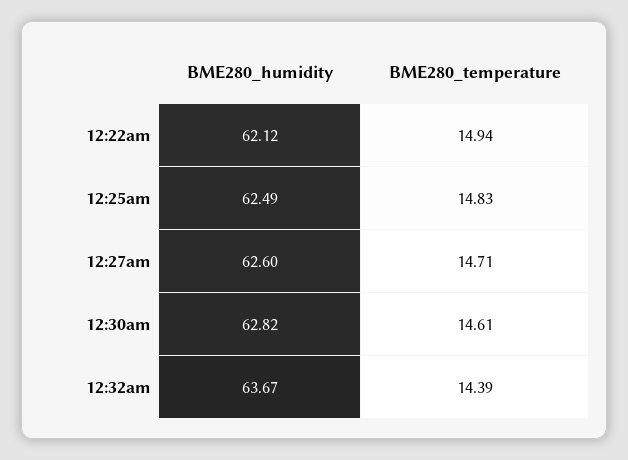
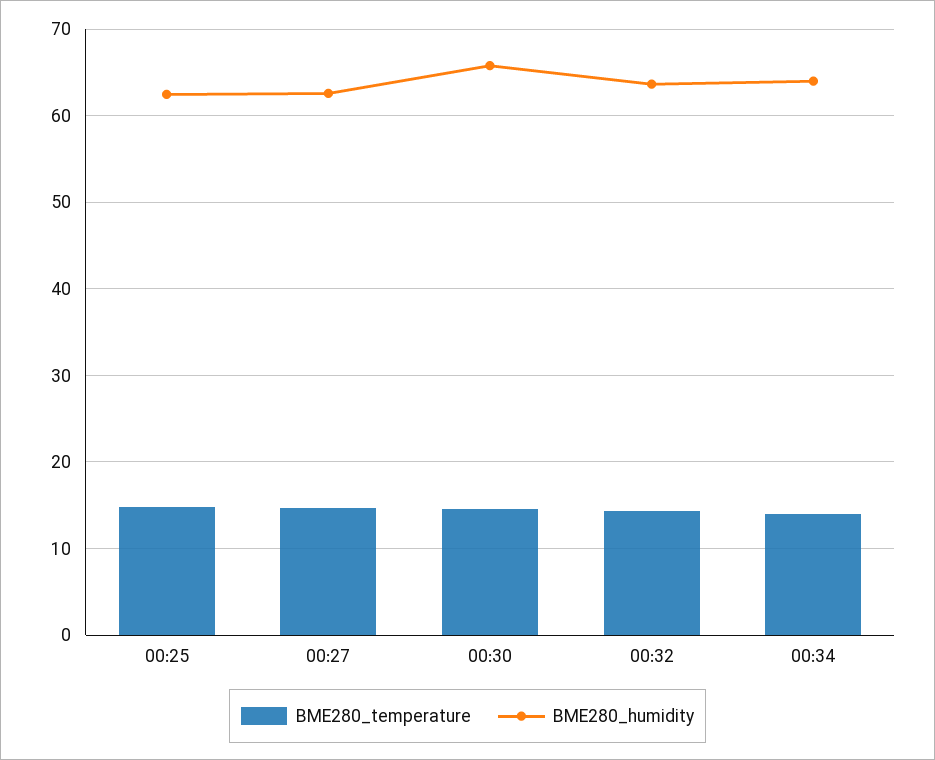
BME280_humidity, 12:22am: 62.12 -> none
BME280_temperature, 12:22am: 14.94 -> none
BME280_humidity, 12:30am: 62.82 -> 66
BME280_temperature, 00:34: none -> 14
BME280_humidity, 00:34: none -> 64

